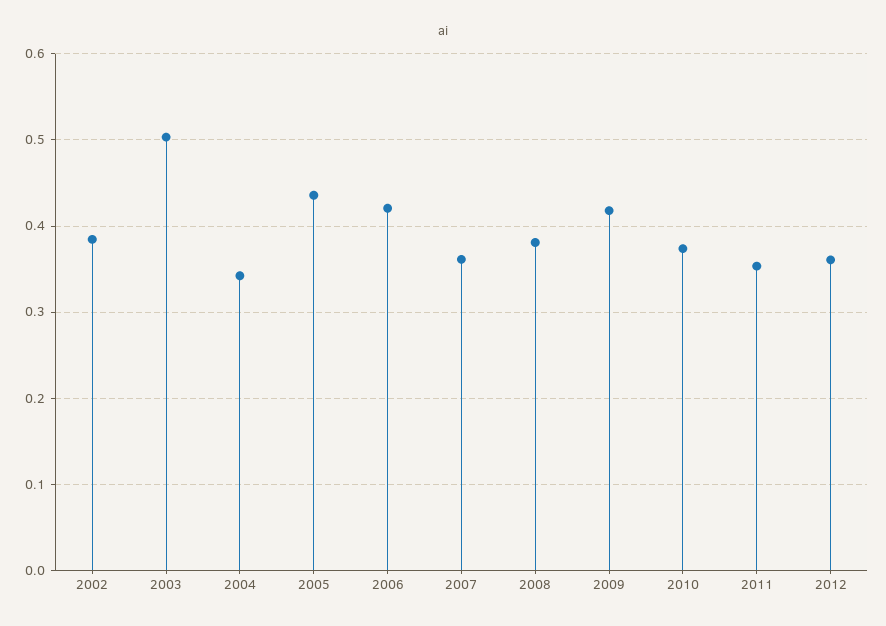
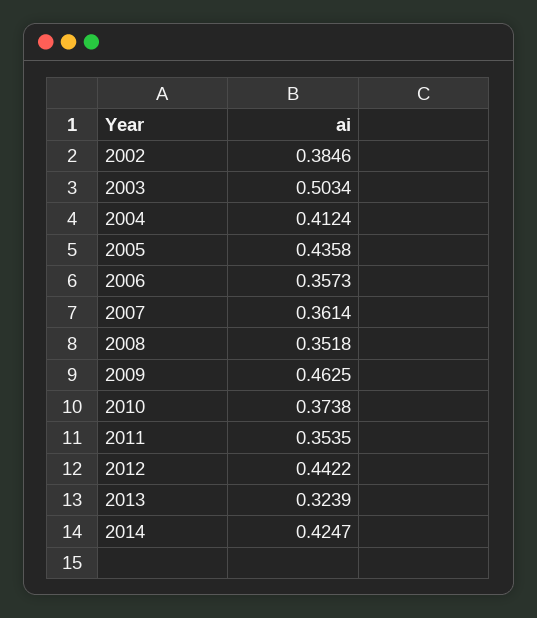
2004: 0.34 -> 0.4124
2006: 0.42 -> 0.3573
2008: 0.38 -> 0.3518
2009: 0.42 -> 0.4625
2012: 0.36 -> 0.4422
2013: none -> 0.3239
2014: none -> 0.4247

